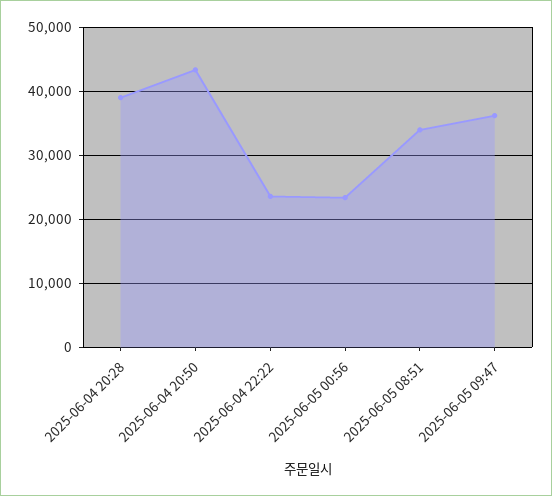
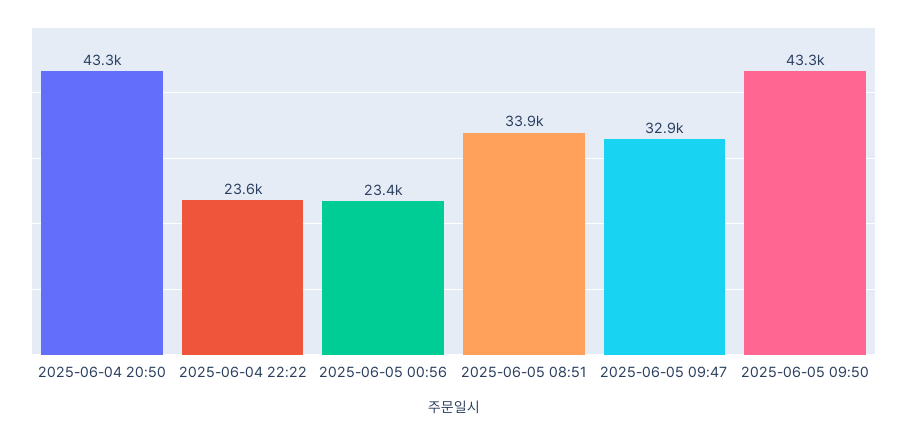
2025-06-04 20:28: 39000 -> none
2025-06-05 09:47: 36000 -> 32900
2025-06-05 09:50: none -> 43300

